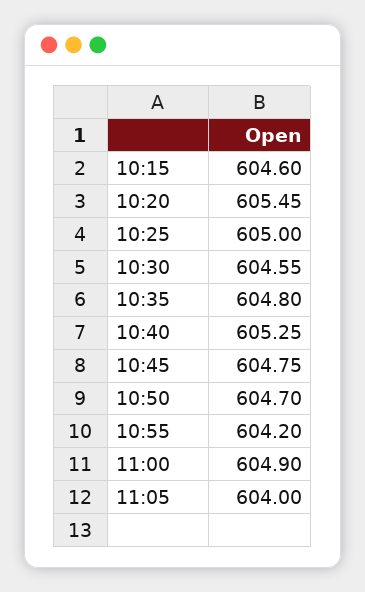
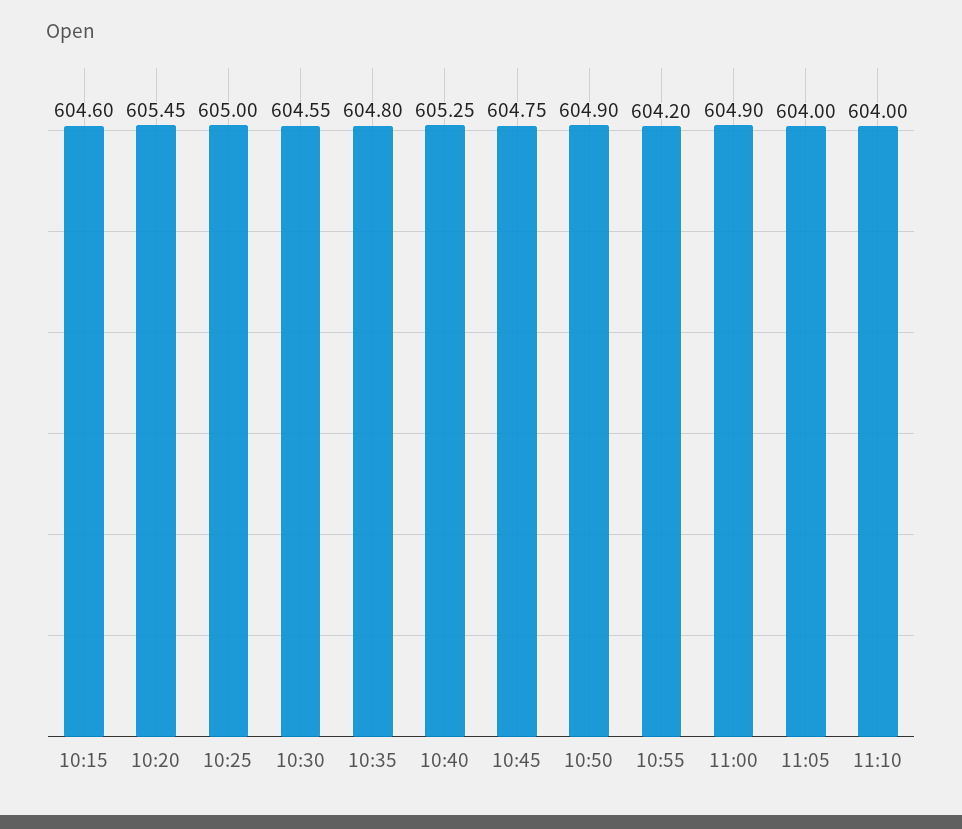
10:50: 604.7 -> 604.9
11:10: none -> 604

